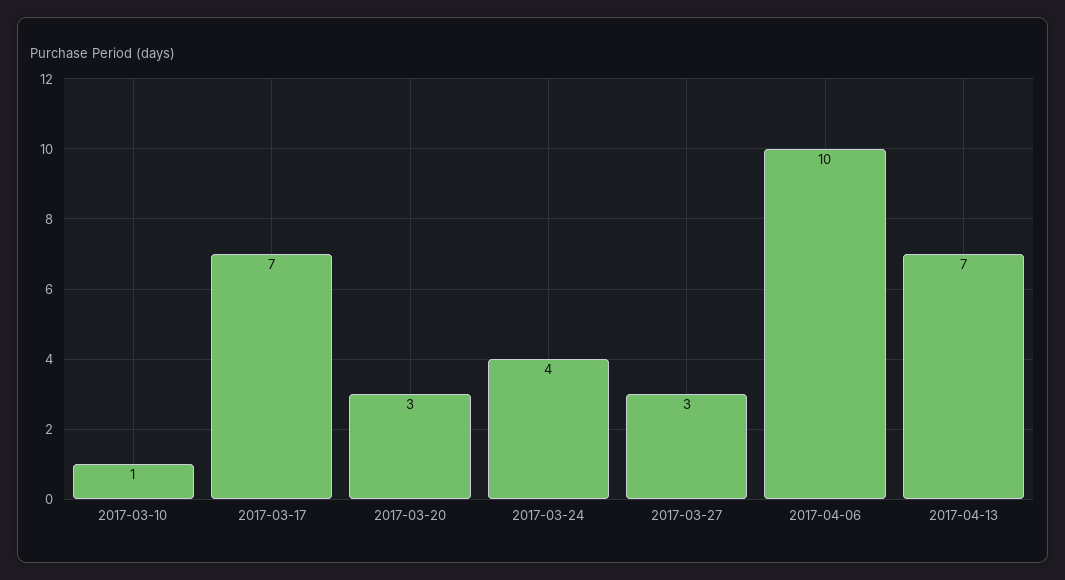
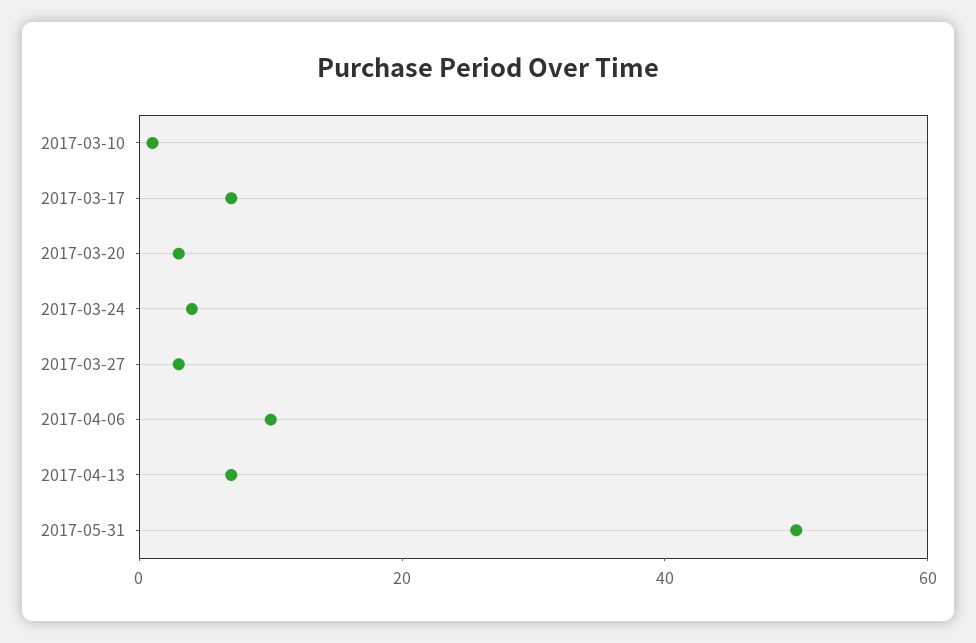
2017-05-31: none -> 50

